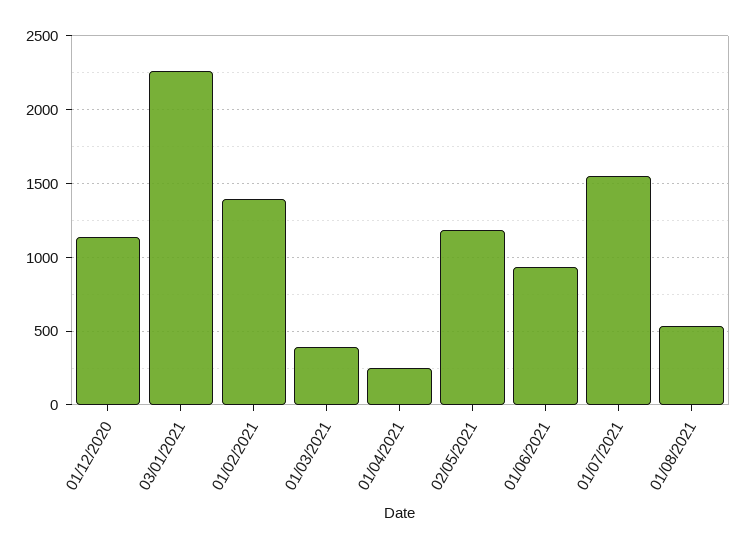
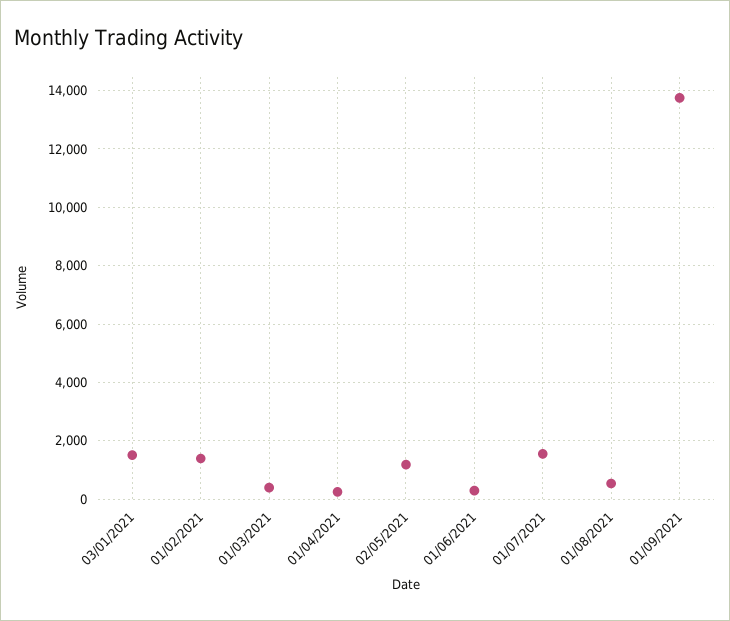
01/12/2020: 1150 -> none
03/01/2021: 2250 -> 1500
01/06/2021: 950 -> 250
01/09/2021: none -> 13750

